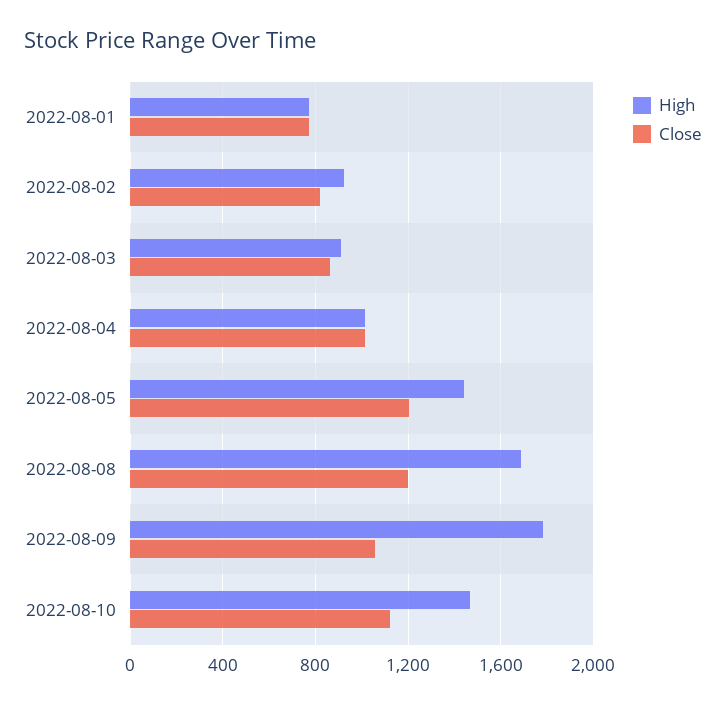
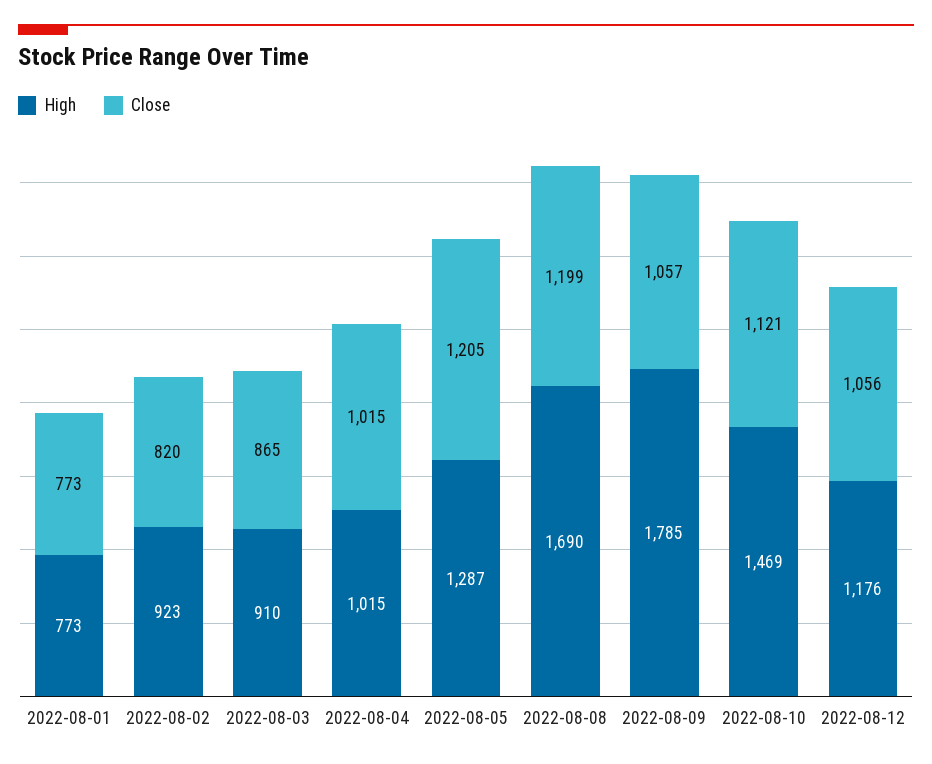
High, 2022-08-05: 1450 -> 1287
High, 2022-08-12: none -> 1176
Close, 2022-08-12: none -> 1056

